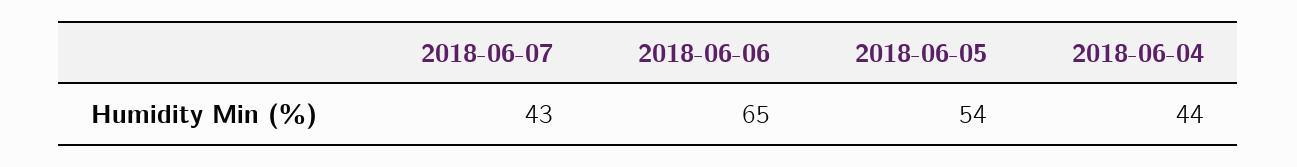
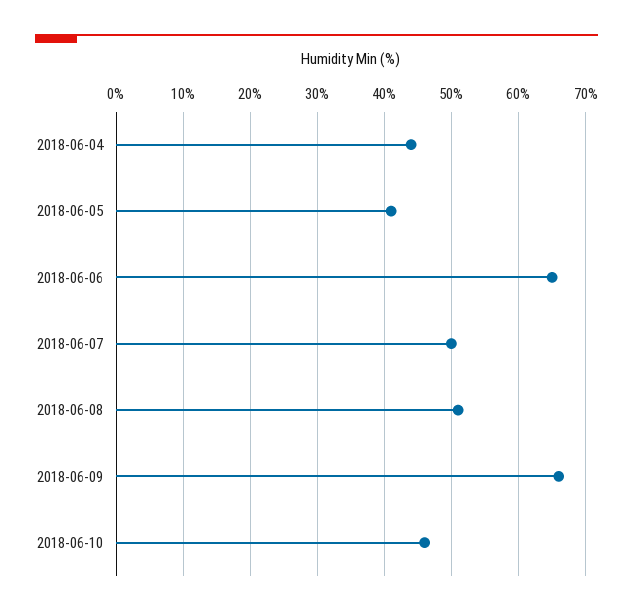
2018-06-07: 43 -> 50
2018-06-05: 54 -> 41
2018-06-08: none -> 51
2018-06-09: none -> 66
2018-06-10: none -> 46

